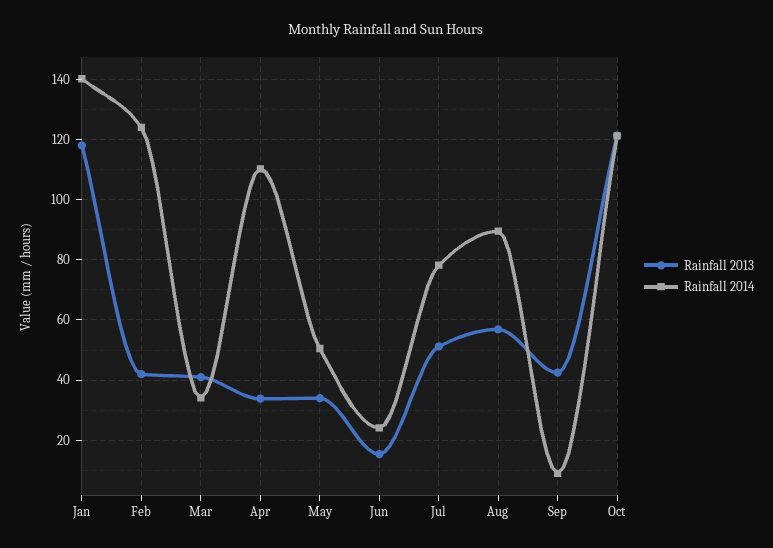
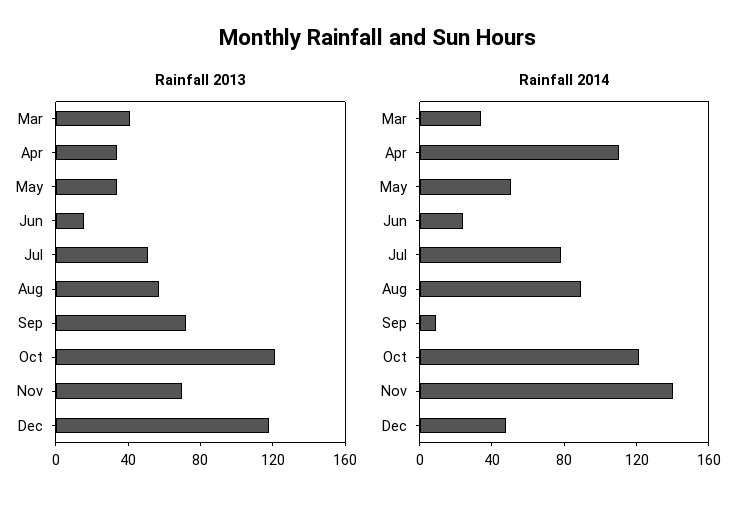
Rainfall 2013, Jan: 118 -> none
Rainfall 2014, Jan: 140 -> none
Rainfall 2013, Feb: 42 -> none
Rainfall 2014, Feb: 124 -> none
Rainfall 2013, Sep: 42 -> 70
Rainfall 2013, Nov: none -> 70
Rainfall 2013, Dec: none -> 120
Rainfall 2014, Nov: none -> 140
Rainfall 2014, Dec: none -> 50

